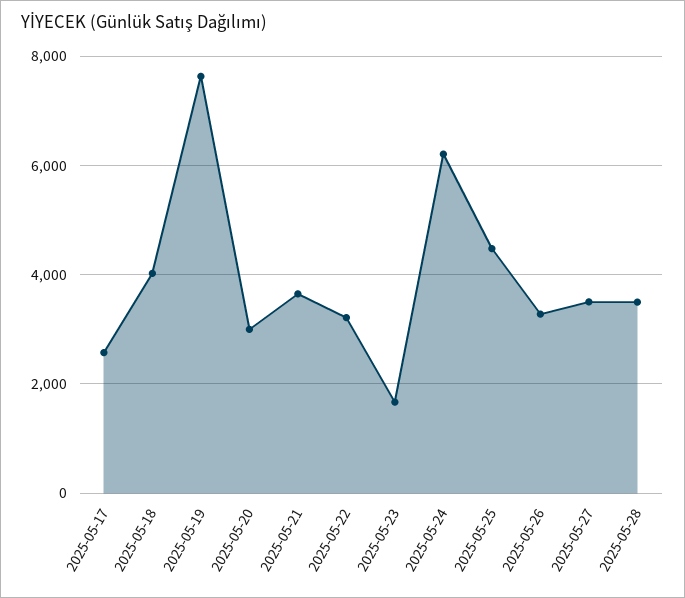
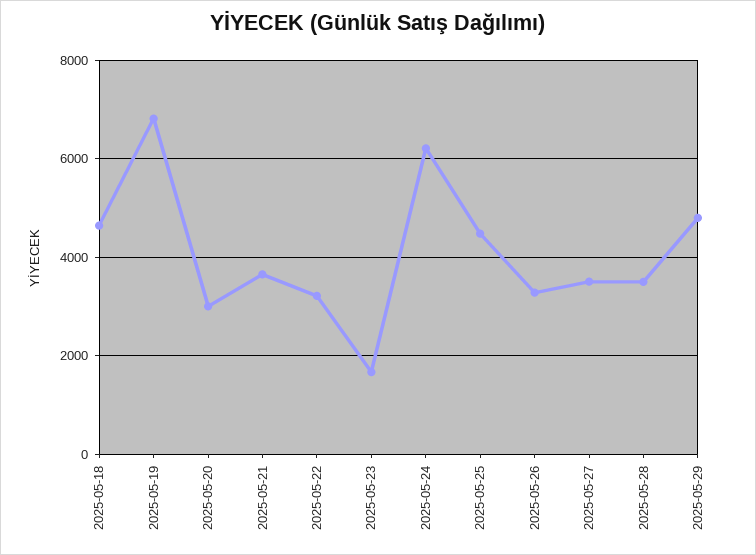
2025-05-17: 2600 -> none
2025-05-18: 4000 -> 4600
2025-05-19: 7600 -> 6800
2025-05-29: none -> 4800

